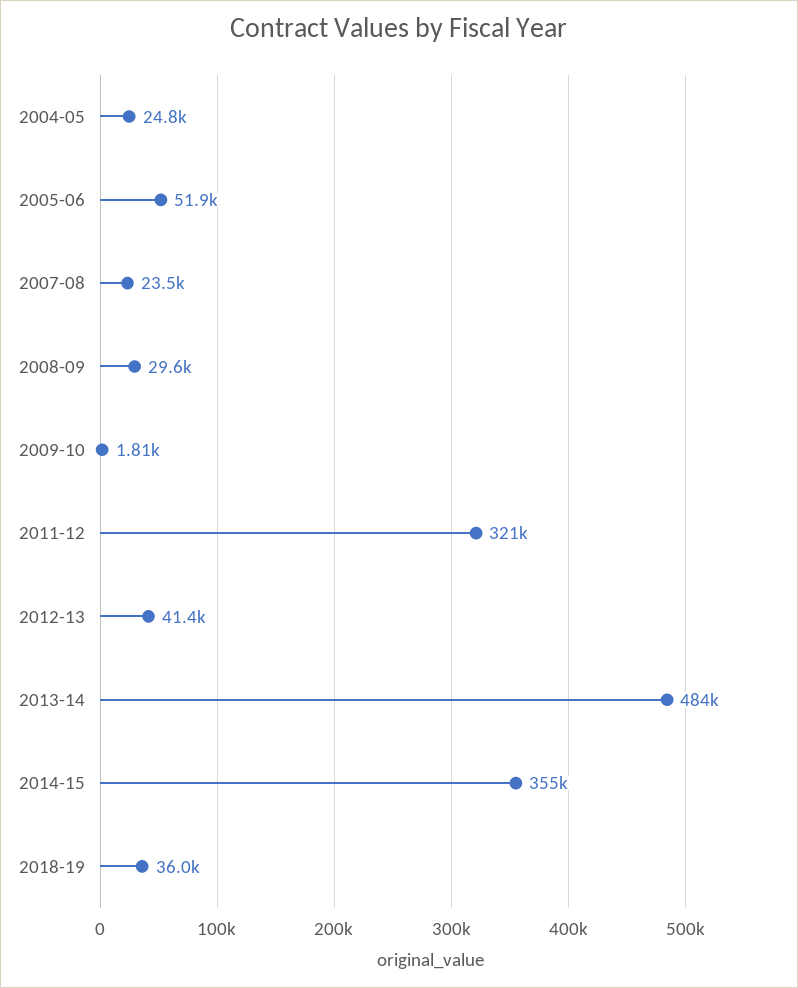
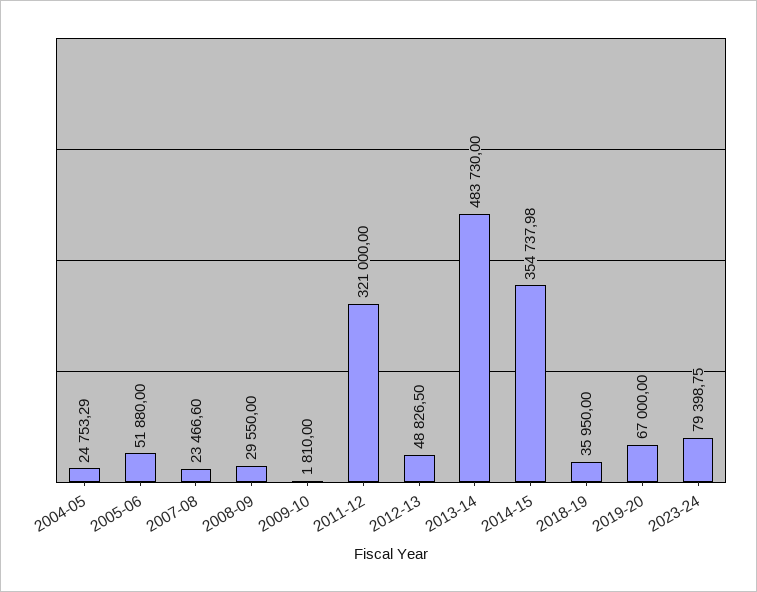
2012-13: 41400 -> 48826.5
2019-20: none -> 67000
2023-24: none -> 79398.75

